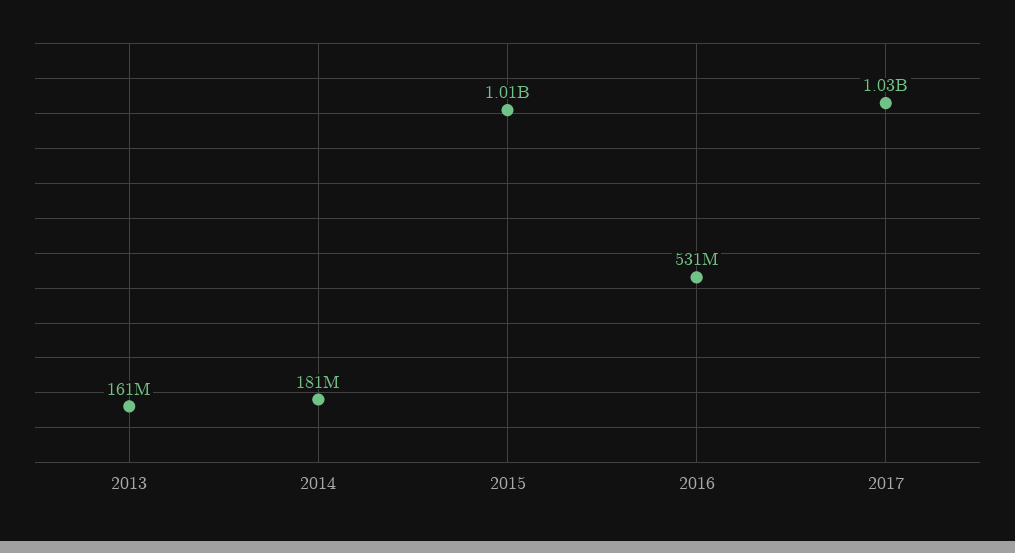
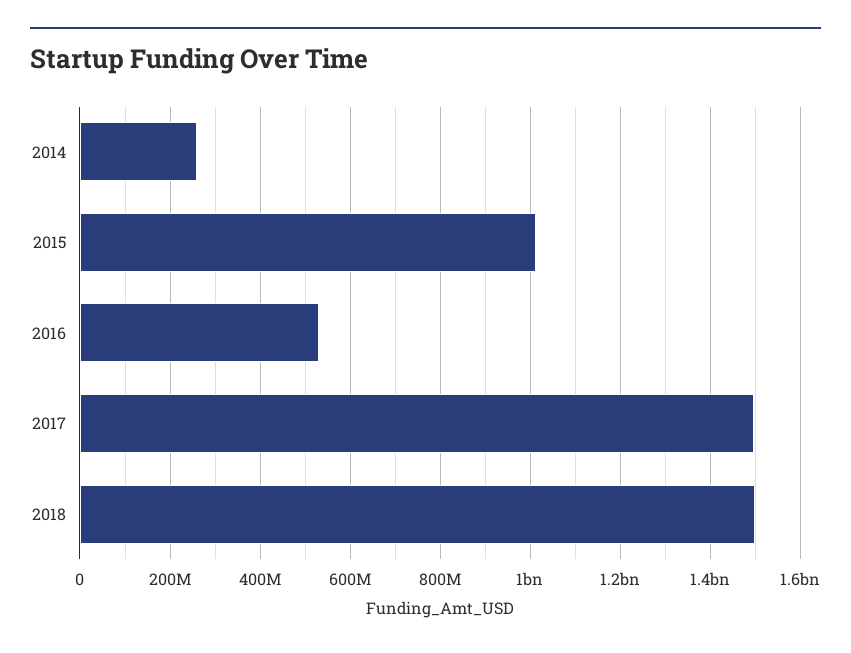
2013: 161000000 -> none
2014: 181000000 -> 260000000
2017: 1030000000 -> 1500000000
2018: none -> 1500000000

